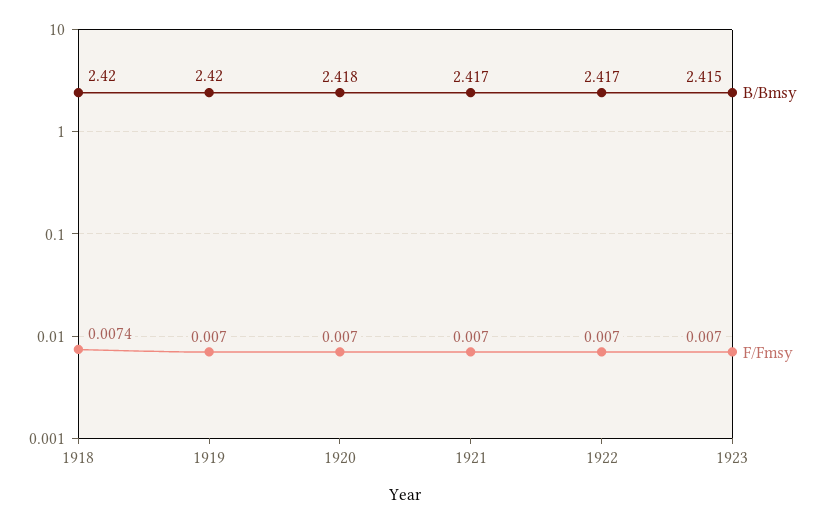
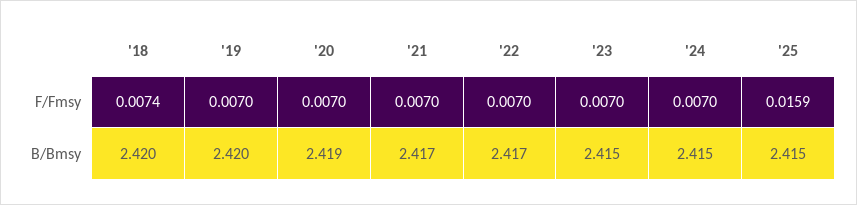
B/Bmsy, 1920: 2.418 -> 2.419
F/Fmsy, '24: none -> 0.007
F/Fmsy, '25: none -> 0.0159
B/Bmsy, '24: none -> 2.415
B/Bmsy, '25: none -> 2.415

